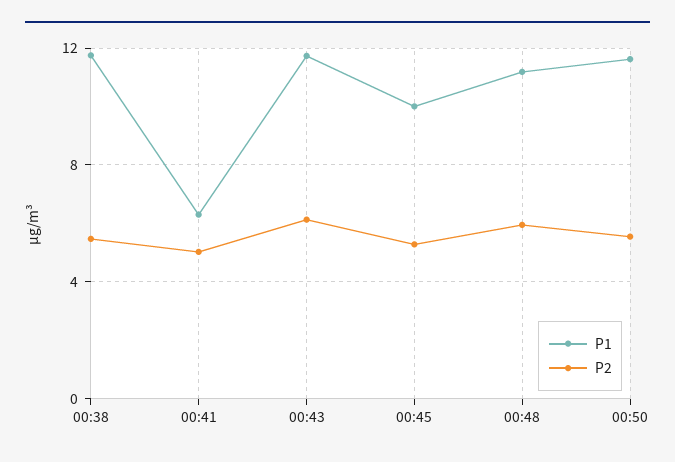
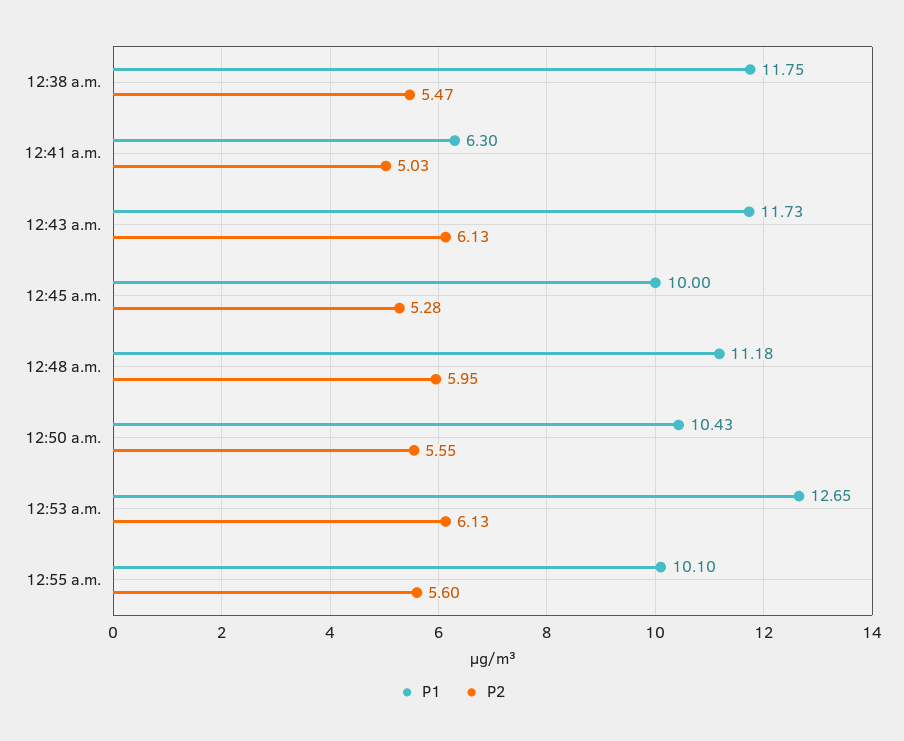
P1, 00:50: 11.5 -> 10.43
P1, 12:53 a.m.: none -> 12.65
P2, 12:53 a.m.: none -> 6.13
P1, 12:55 a.m.: none -> 10.1
P2, 12:55 a.m.: none -> 5.6

